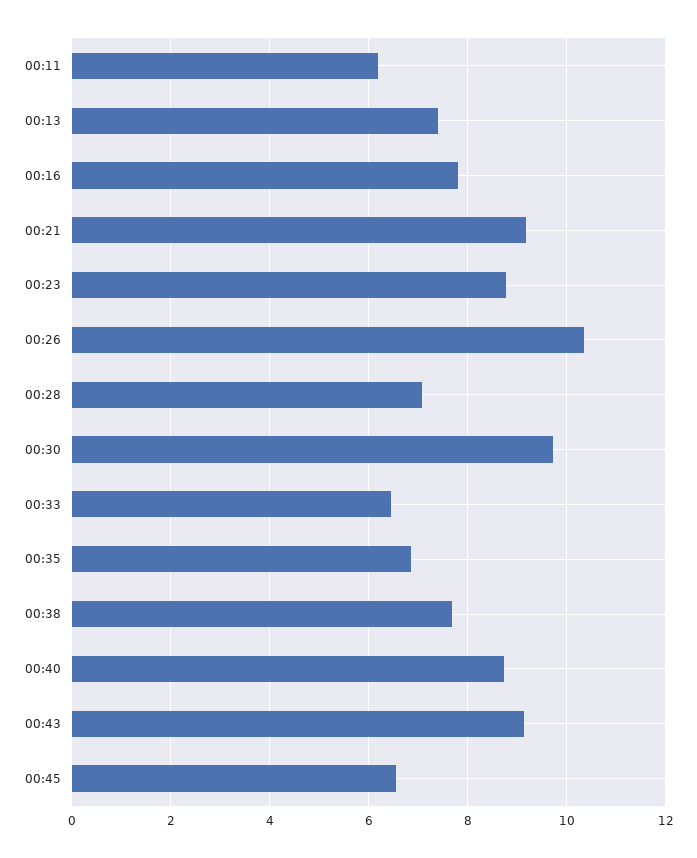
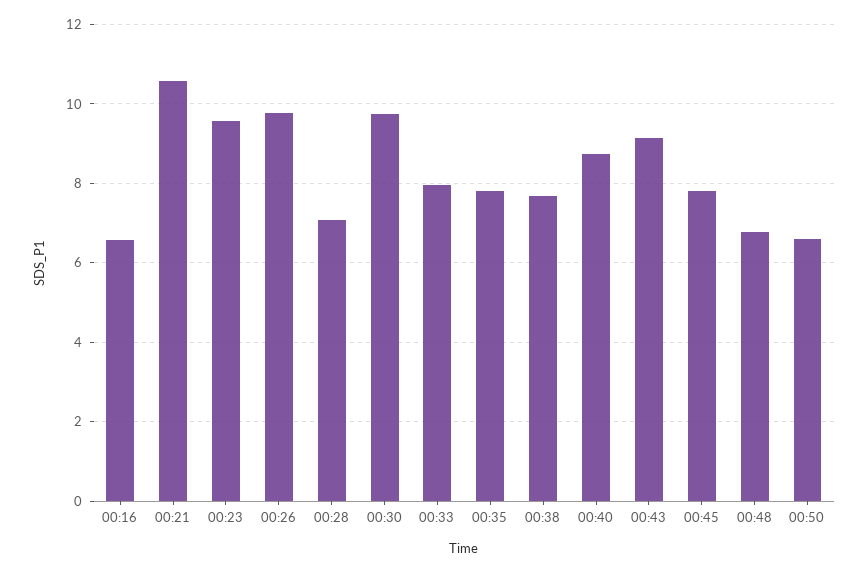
00:11: 6.2 -> none
00:13: 7.4 -> none
00:16: 7.8 -> 6.6
00:21: 9.2 -> 10.6
00:23: 8.8 -> 9.6
00:26: 10.4 -> 9.8
00:33: 6.4 -> 8
00:35: 6.8 -> 7.8
00:45: 6.6 -> 7.8
00:48: none -> 6.8
00:50: none -> 6.6

